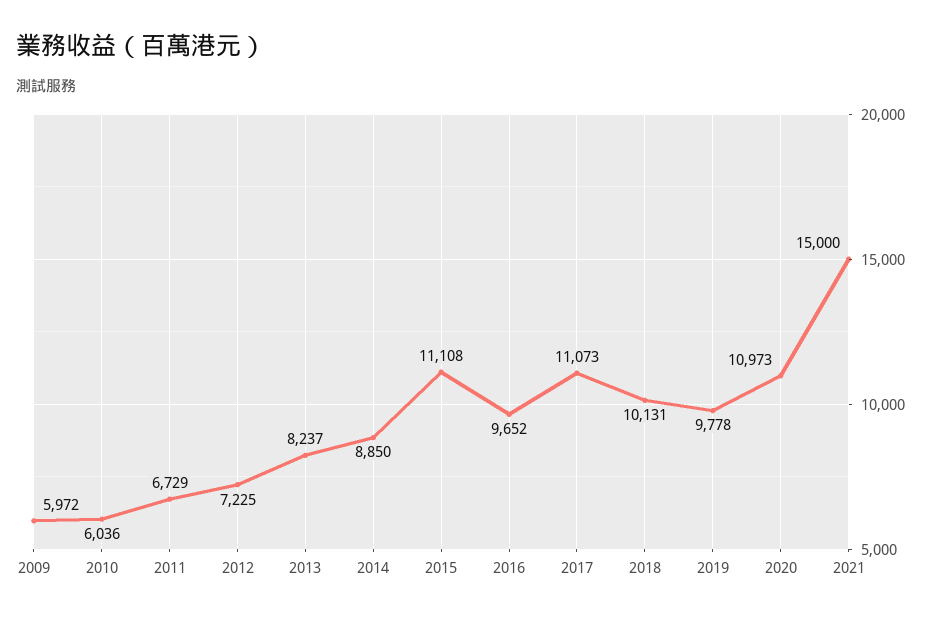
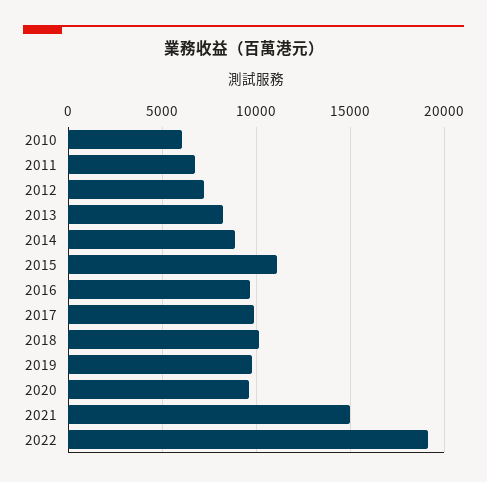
2009: 5972 -> none
2017: 11073 -> 10000
2020: 10973 -> 9500
2022: none -> 19000

